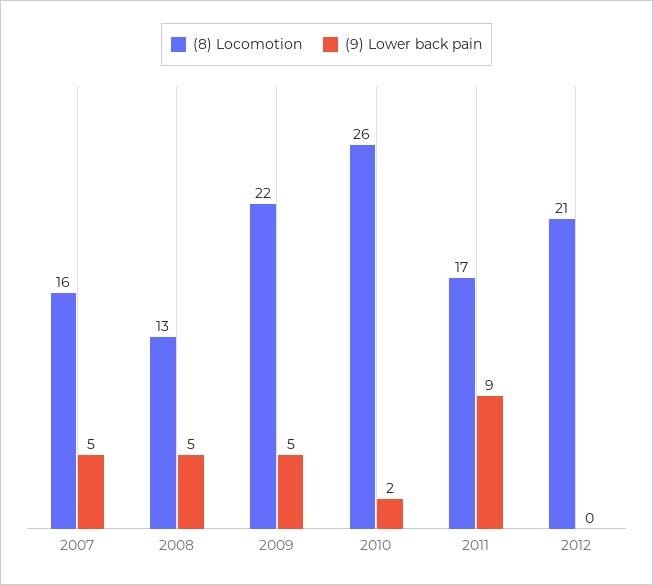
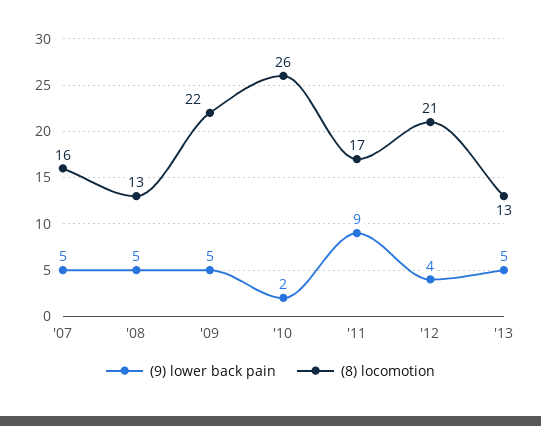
(9) Lower back pain, 2012: 0 -> 4
(9) Lower back pain, '13: none -> 5
(8) Locomotion, '13: none -> 13

